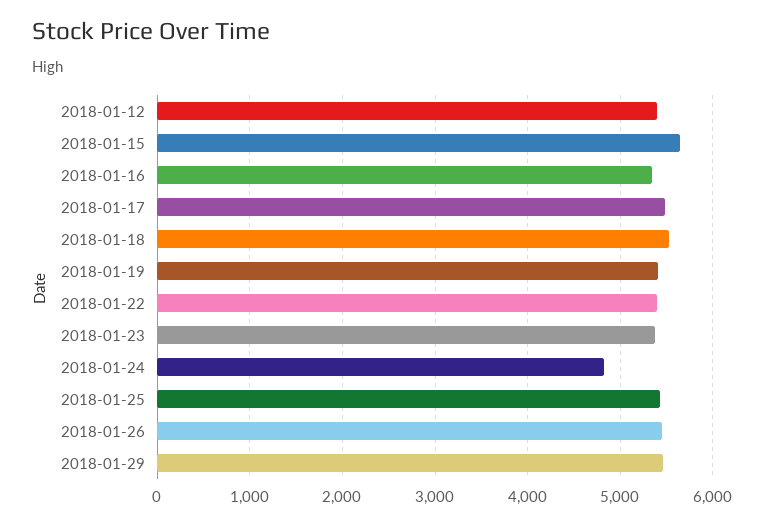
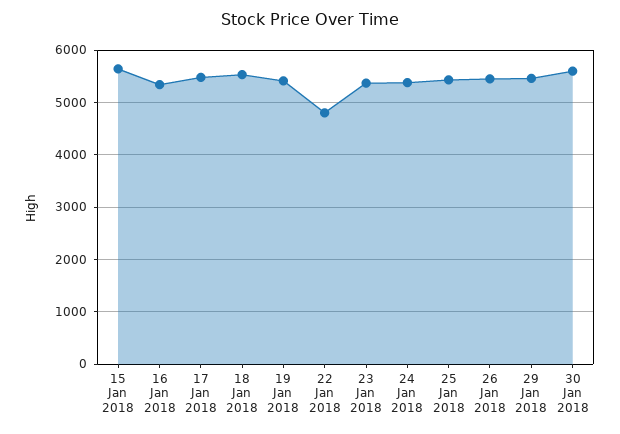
2018-01-12: 5400 -> none
2018-01-22: 5400 -> 4800
2018-01-24: 4800 -> 5400
30 Jan 2018: none -> 5600

